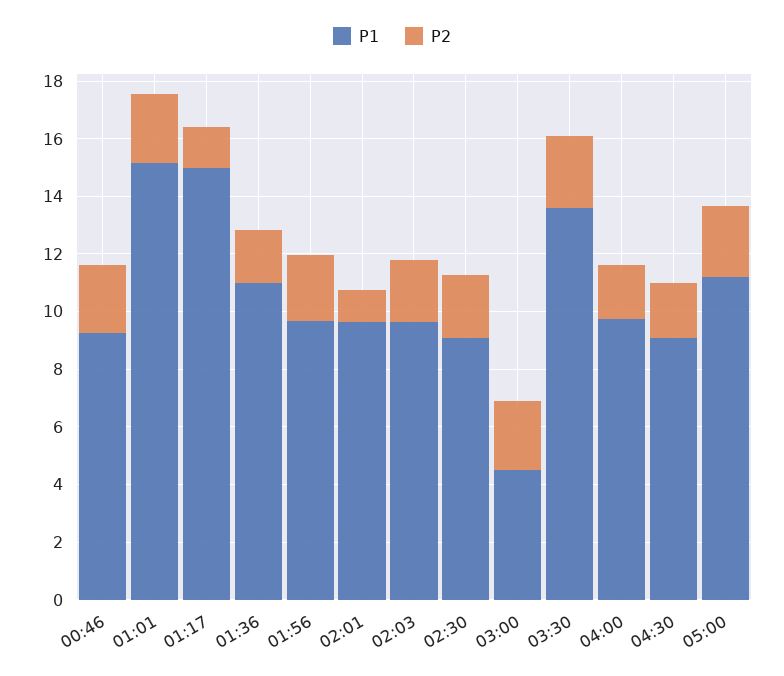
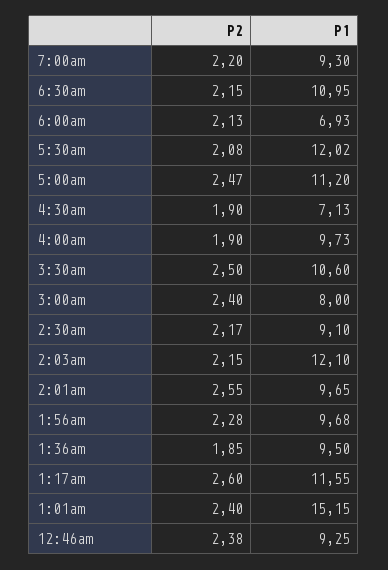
P1, 01:17: 15 -> 11.55
P2, 01:17: 1.5 -> 2.6
P1, 01:36: 11 -> 9.5
P2, 02:01: 1 -> 2.55
P1, 02:03: 9.5 -> 12.1
P1, 03:00: 4.5 -> 8
P1, 03:30: 13.5 -> 10.6
P1, 04:30: 9 -> 7.13
P2, 7:00am: none -> 2.2
P1, 7:00am: none -> 9.3
P2, 6:30am: none -> 2.15
P1, 6:30am: none -> 10.95
P2, 6:00am: none -> 2.13
P1, 6:00am: none -> 6.93
P2, 5:30am: none -> 2.08
P1, 5:30am: none -> 12.02

